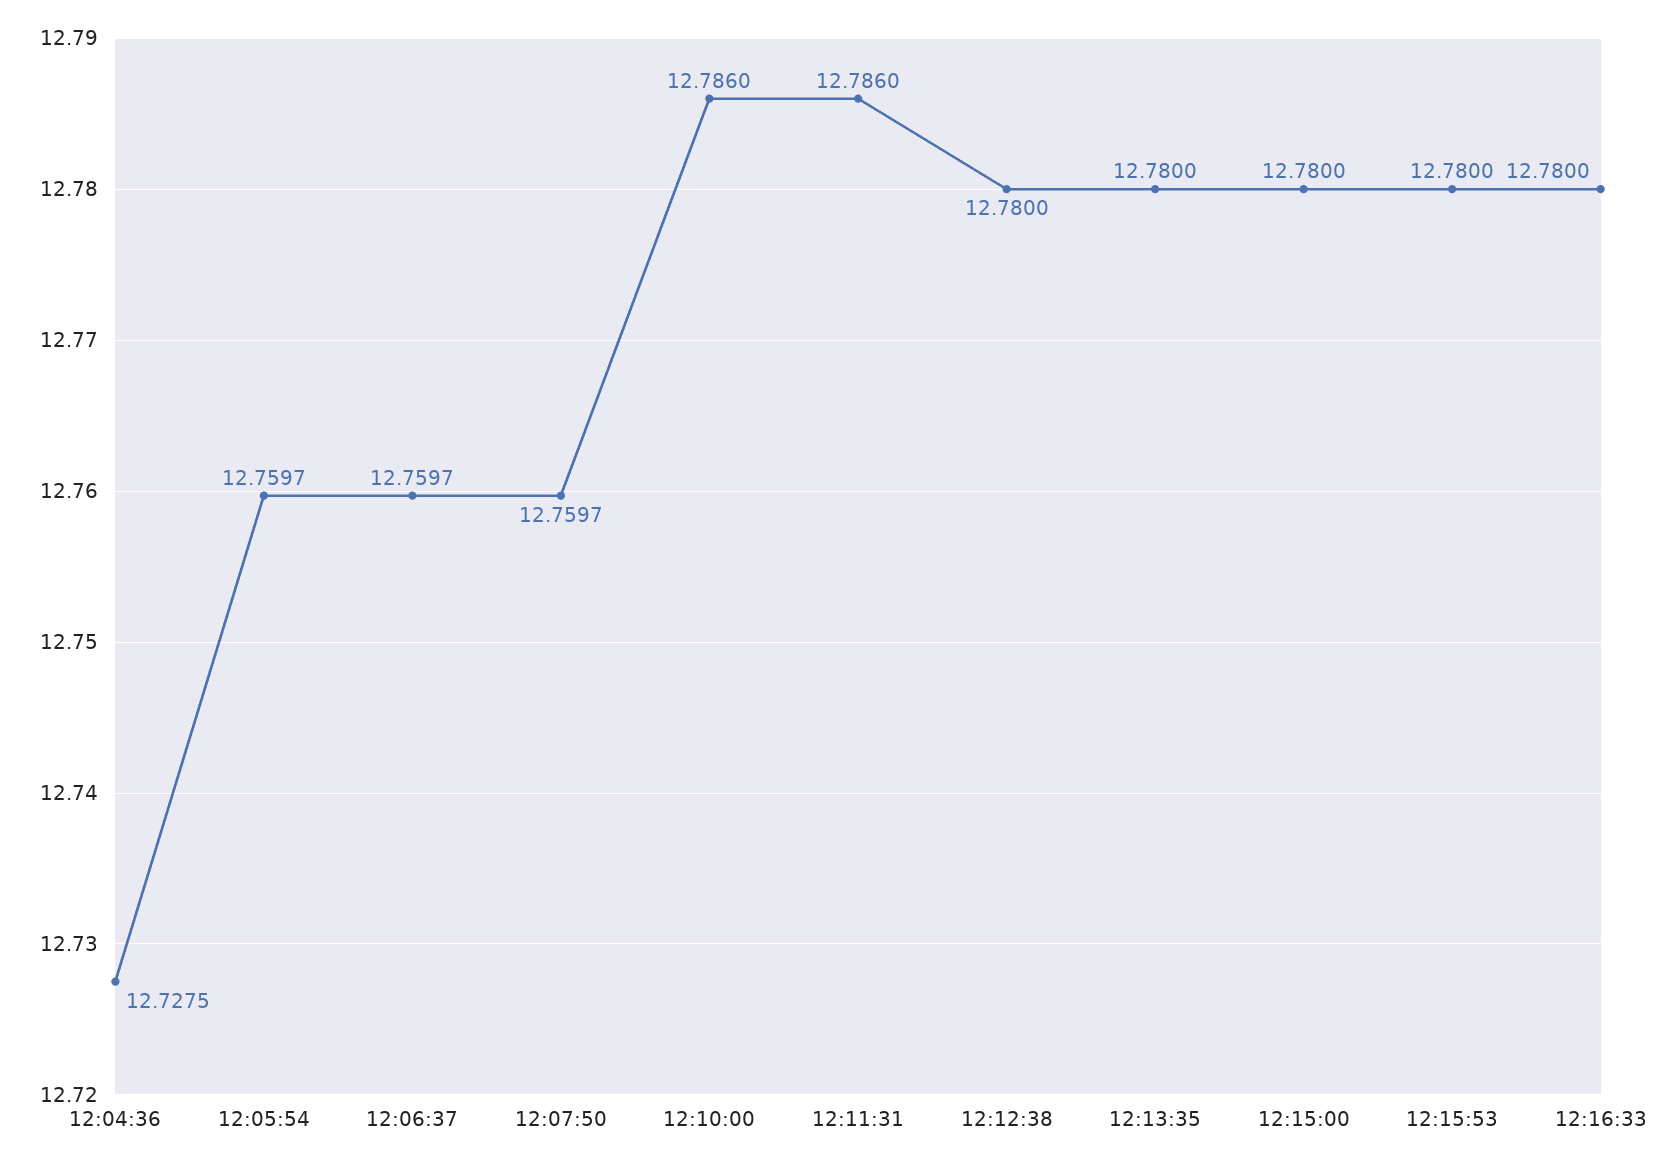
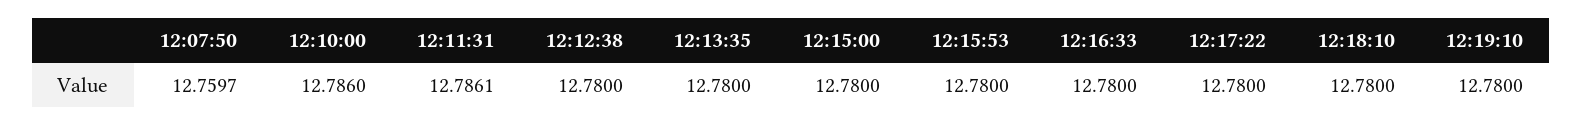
12:04:36: 12.7275 -> none
12:05:54: 12.7597 -> none
12:06:37: 12.7597 -> none
12:11:31: 12.786 -> 12.7861
12:17:22: none -> 12.78
12:18:10: none -> 12.78
12:19:10: none -> 12.78

